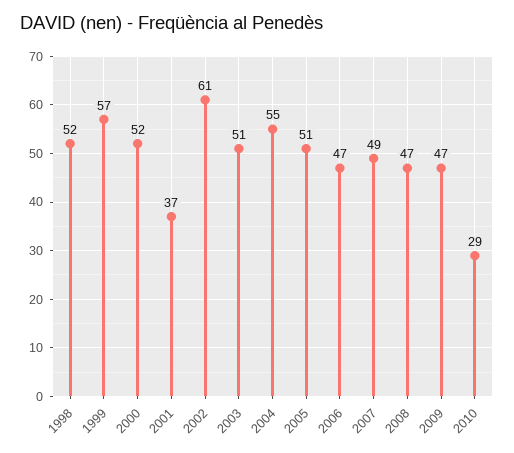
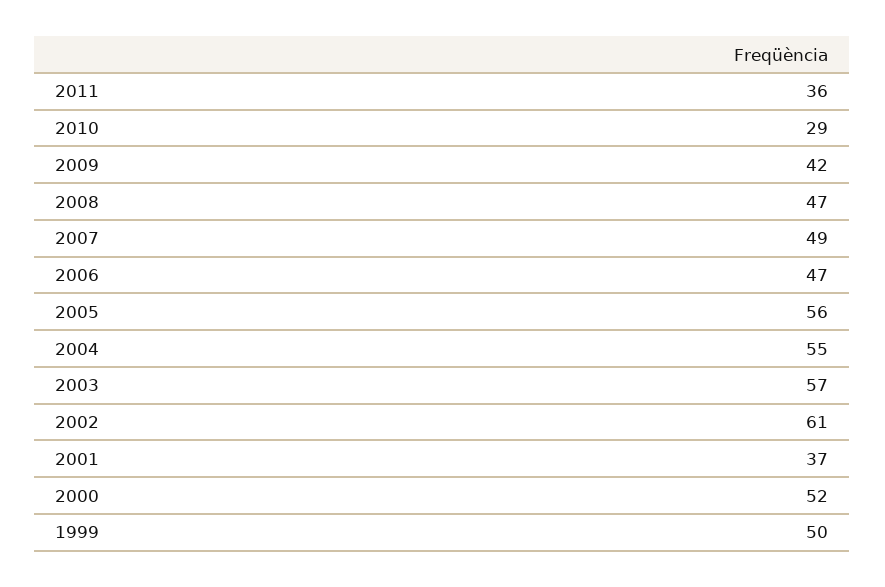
1998: 52 -> none
1999: 57 -> 50
2003: 51 -> 57
2005: 51 -> 56
2009: 47 -> 42
2011: none -> 36

